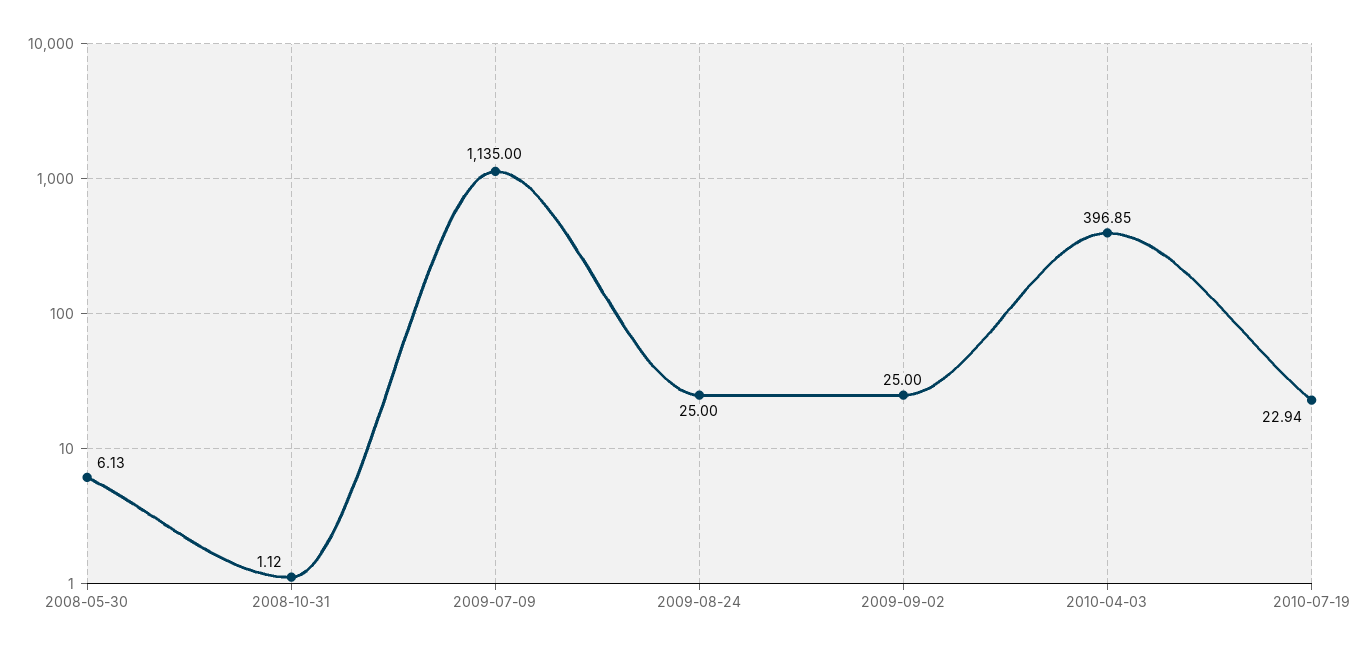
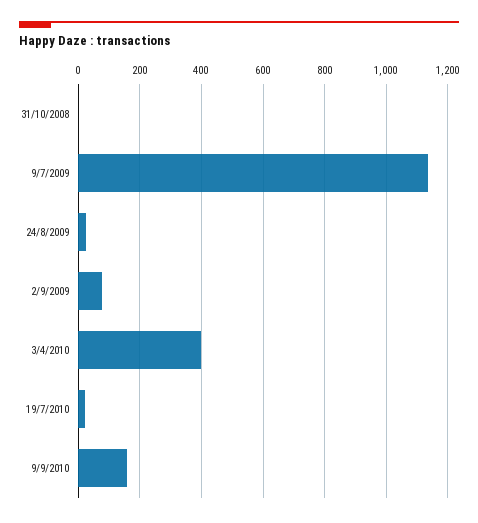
2008-05-30: 6.13 -> none
2009-09-02: 25 -> 80
9/9/2010: none -> 160

